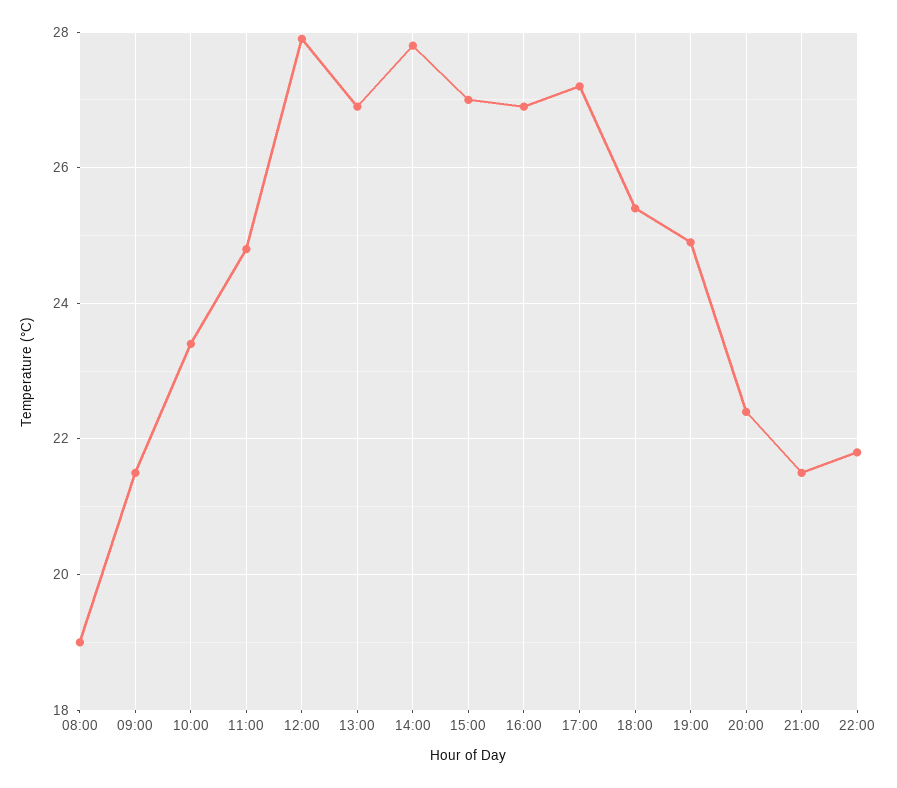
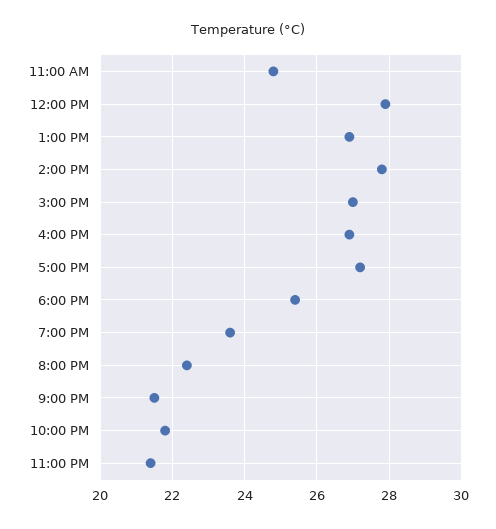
08:00: 19 -> none
09:00: 21.5 -> none
10:00: 23.5 -> none
19:00: 25 -> 23.5
11:00 PM: none -> 21.5

